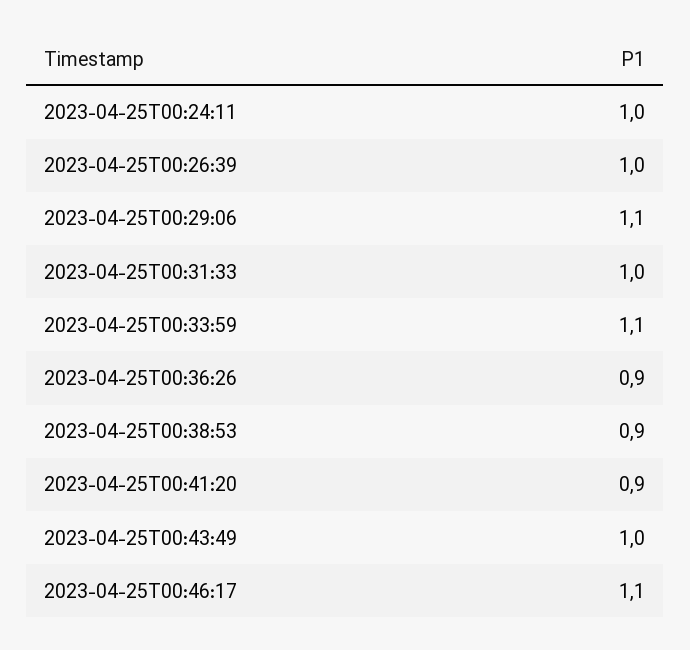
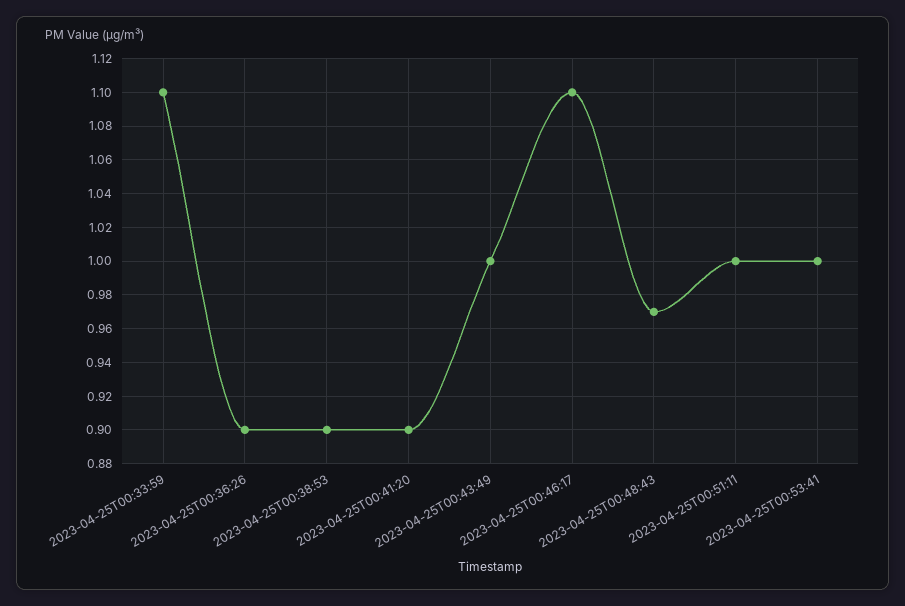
2023-04-25T00:24:11: 1 -> none
2023-04-25T00:26:39: 1 -> none
2023-04-25T00:29:06: 1.1 -> none
2023-04-25T00:31:33: 1 -> none
2023-04-25T00:48:43: none -> 0.97
2023-04-25T00:51:11: none -> 1
2023-04-25T00:53:41: none -> 1

